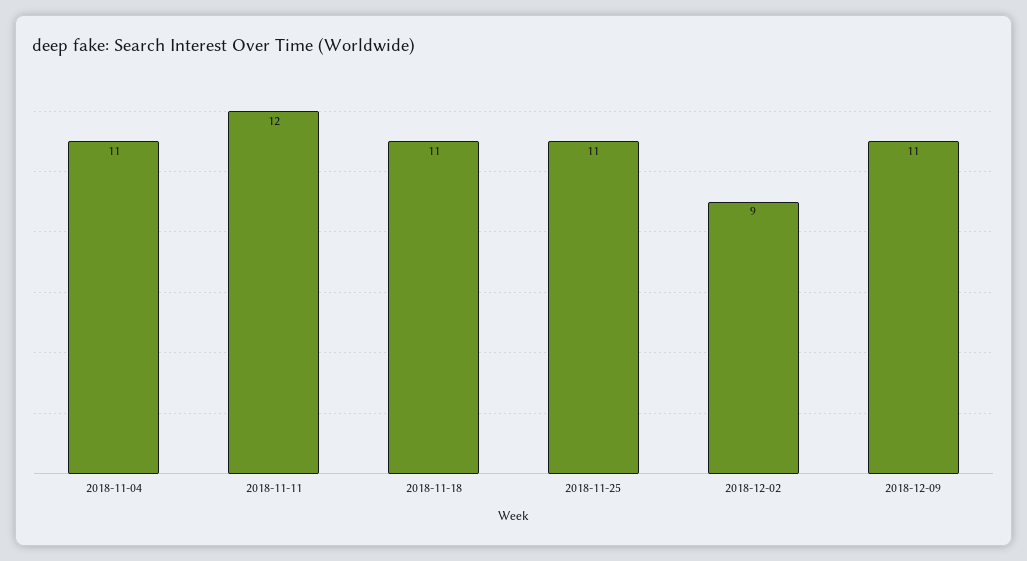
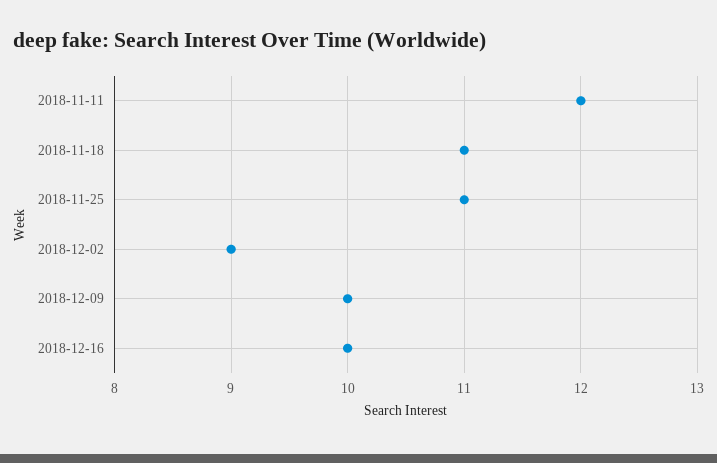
2018-11-04: 11 -> none
2018-12-09: 11 -> 10
2018-12-16: none -> 10

